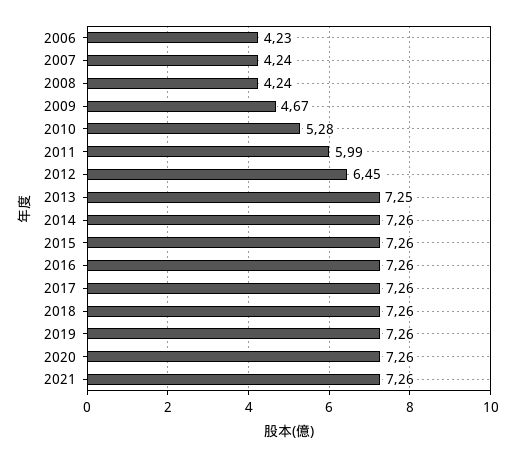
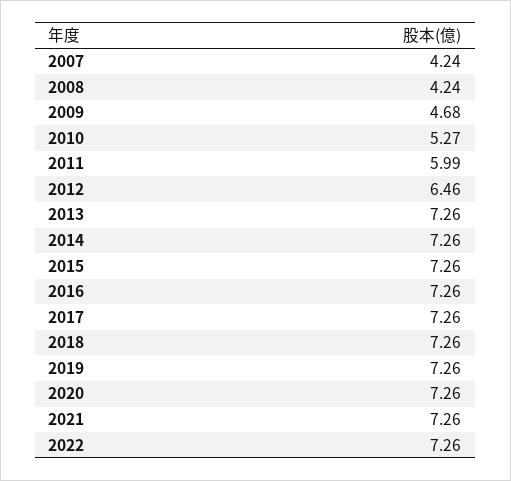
2006: 4.23 -> none
2009: 4.67 -> 4.68
2010: 5.28 -> 5.27
2012: 6.45 -> 6.46
2013: 7.25 -> 7.26
2022: none -> 7.26

